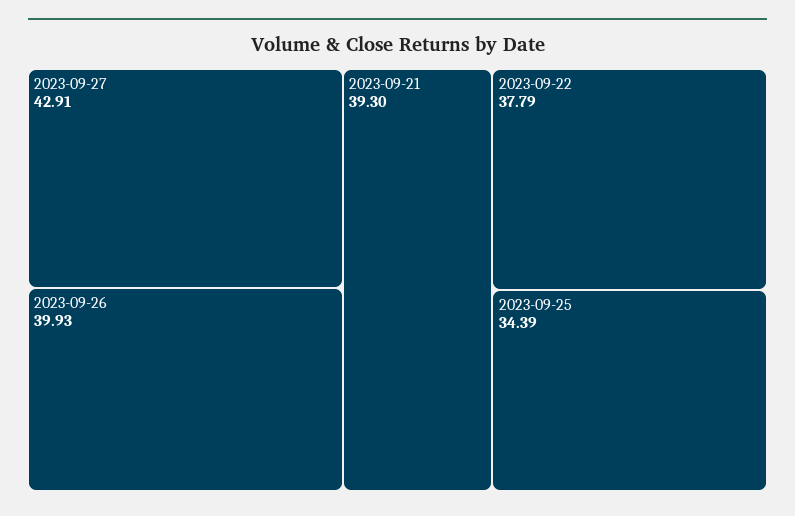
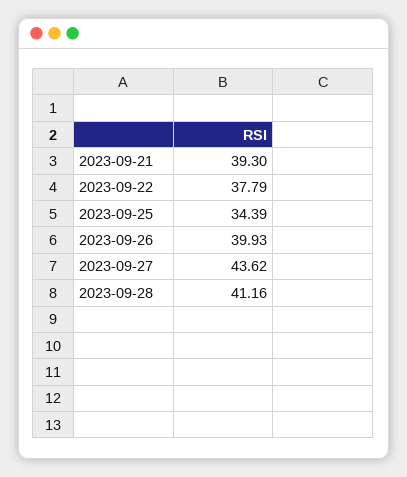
2023-09-27: 42.91 -> 43.62
2023-09-28: none -> 41.16

